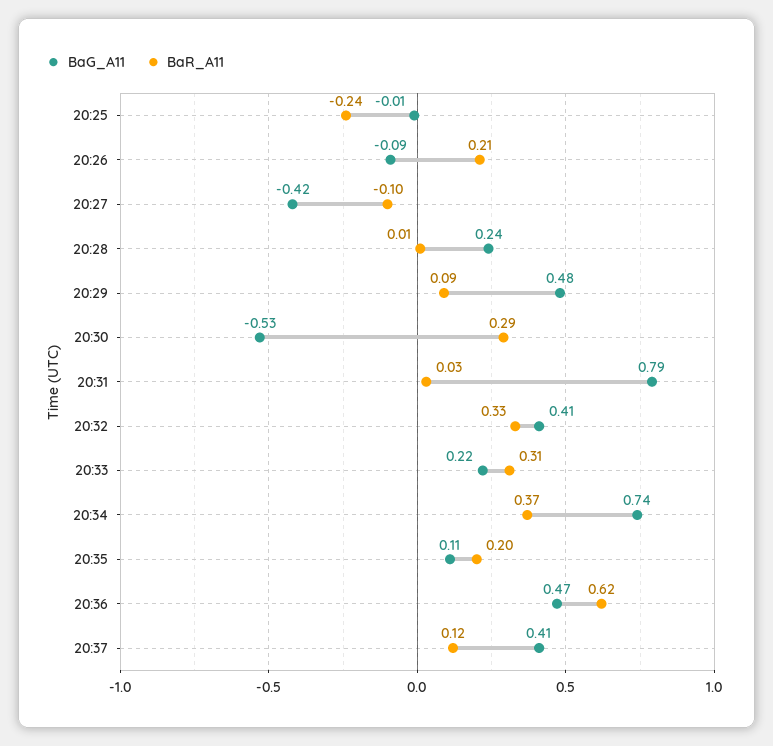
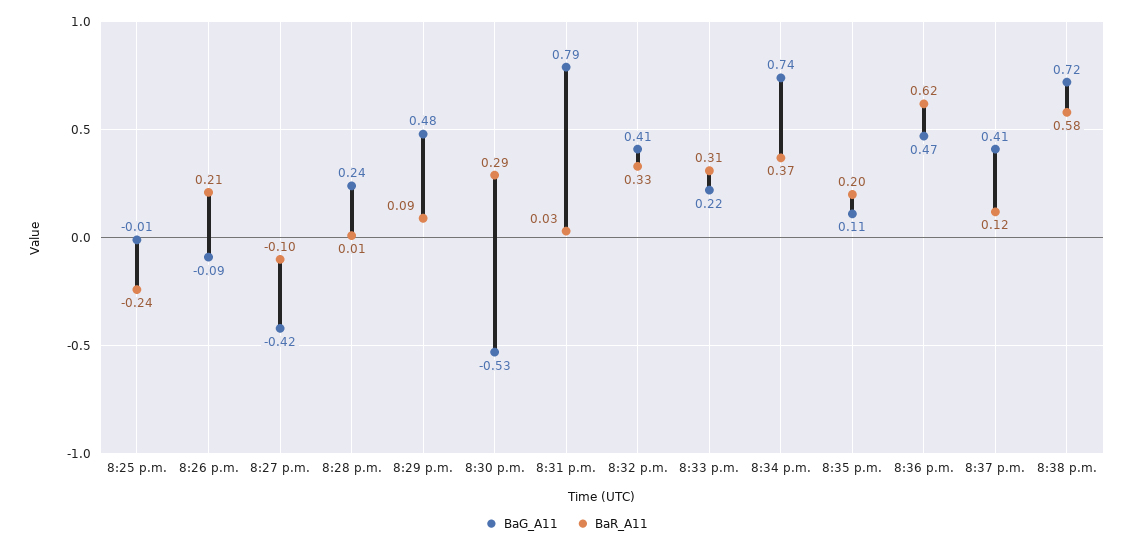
BaG_A11, 8:38 p.m.: none -> 0.72
BaR_A11, 8:38 p.m.: none -> 0.58

